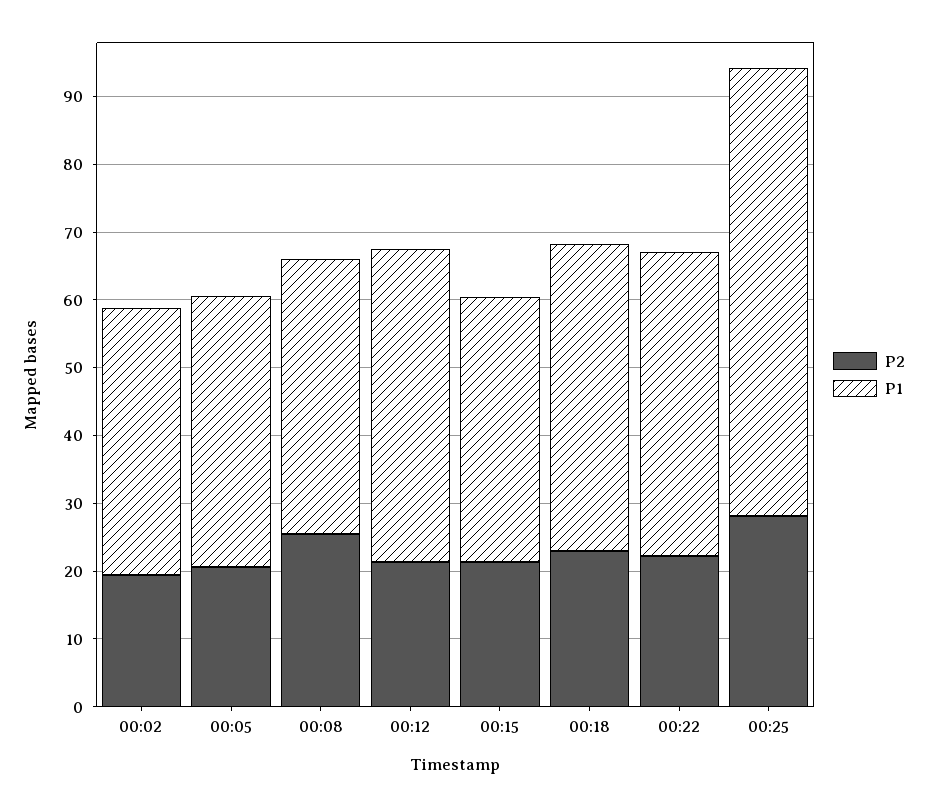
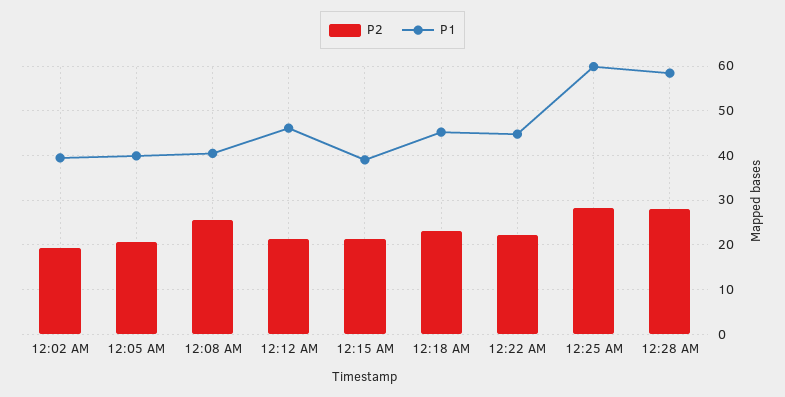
P1, 00:25: 66 -> 60
P2, 12:28 AM: none -> 28
P1, 12:28 AM: none -> 58

